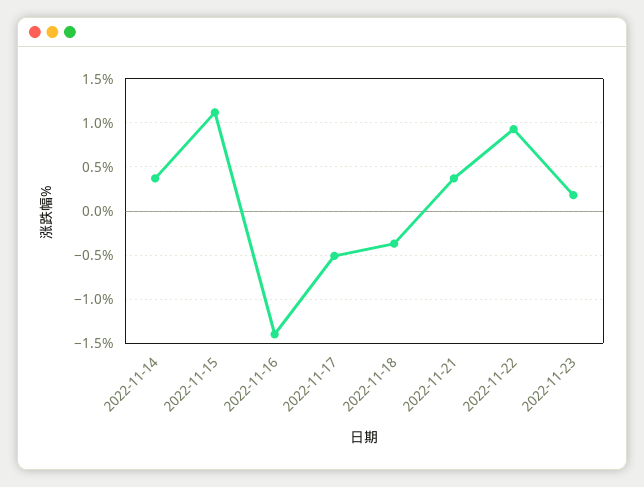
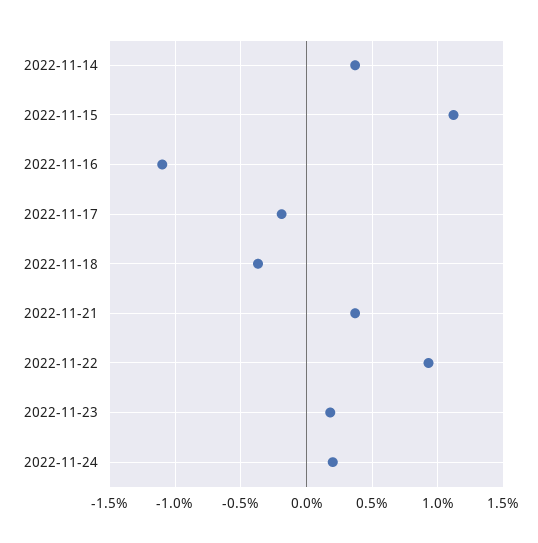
2022-11-16: -1.4 -> -1.1
2022-11-17: -0.5 -> -0.2
2022-11-24: none -> 0.2

